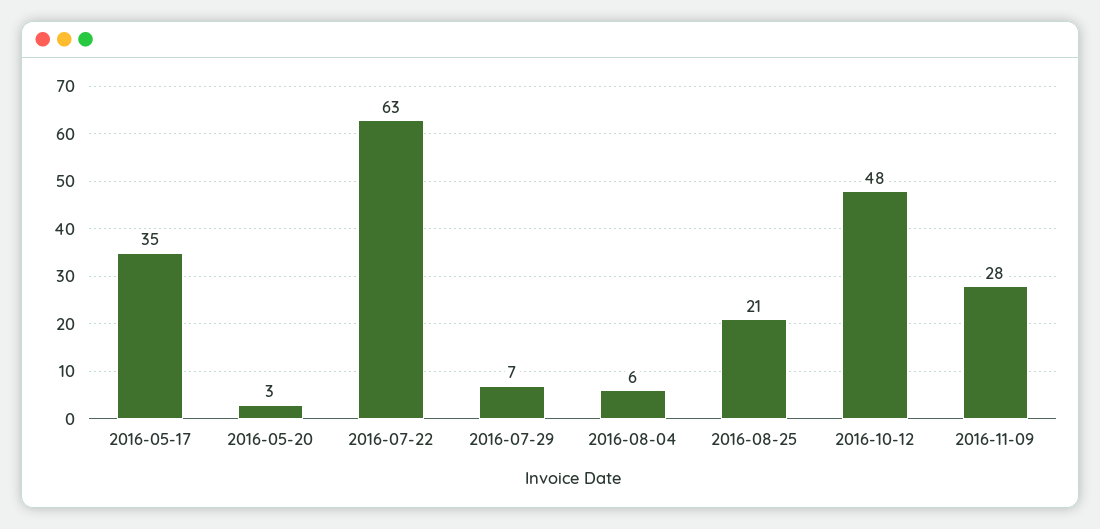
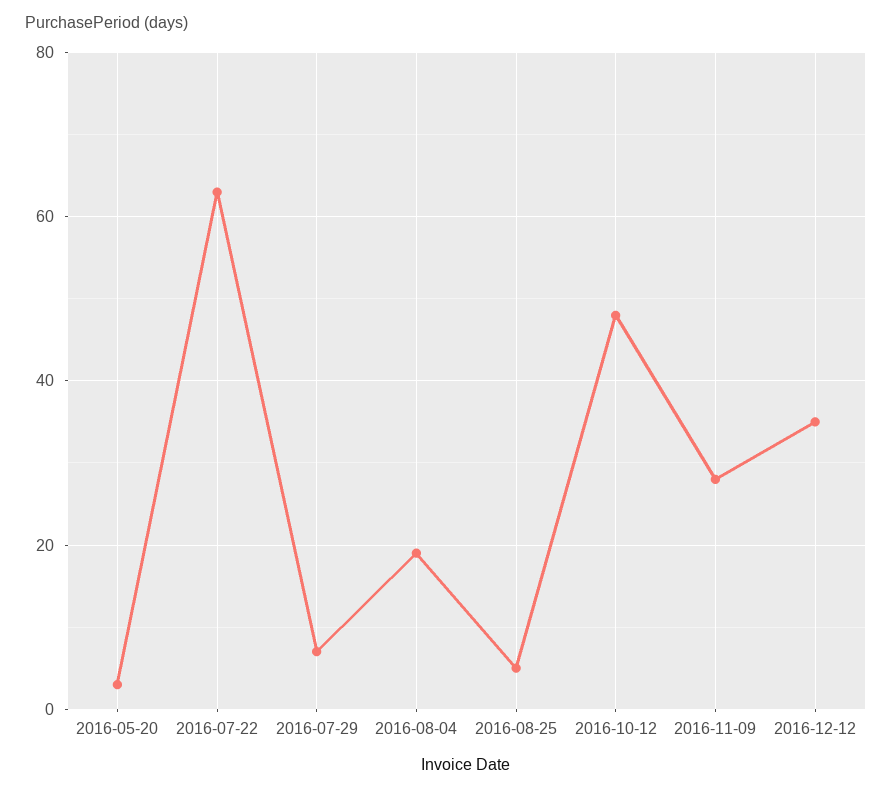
2016-05-17: 35 -> none
2016-08-04: 6 -> 20
2016-08-25: 21 -> 5
2016-12-12: none -> 35

